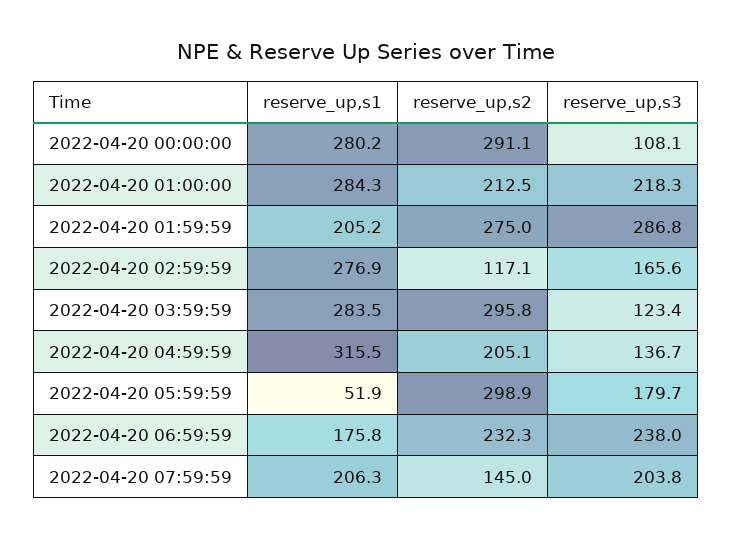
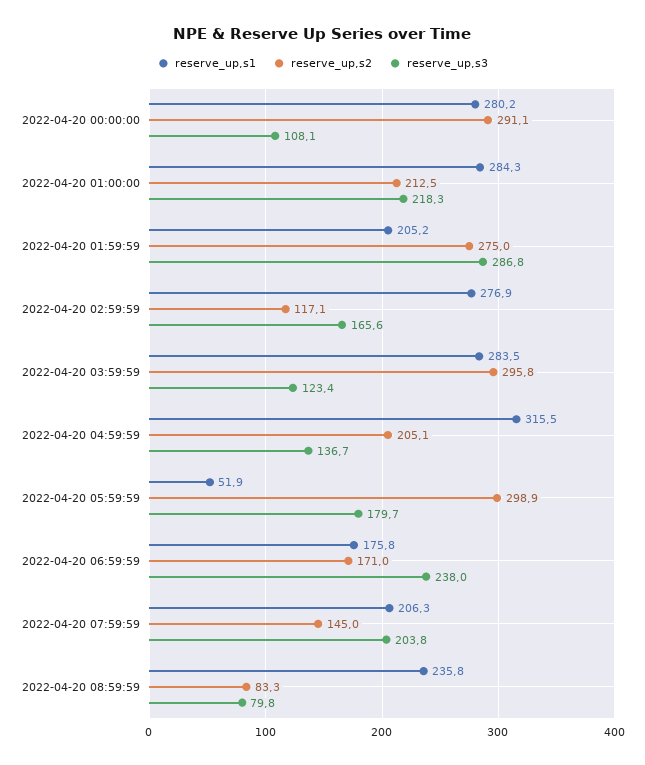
reserve_up,s2, 2022-04-20 06:59:59: 232.3 -> 171
reserve_up,s1, 2022-04-20 08:59:59: none -> 235.8
reserve_up,s2, 2022-04-20 08:59:59: none -> 83.3
reserve_up,s3, 2022-04-20 08:59:59: none -> 79.8

